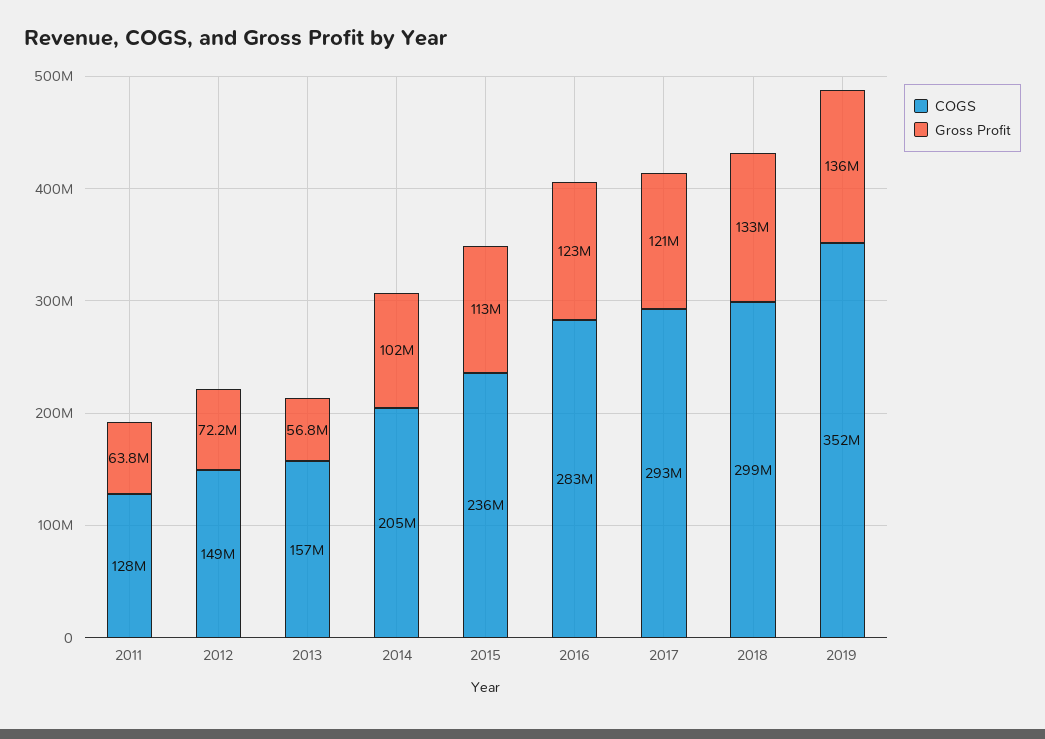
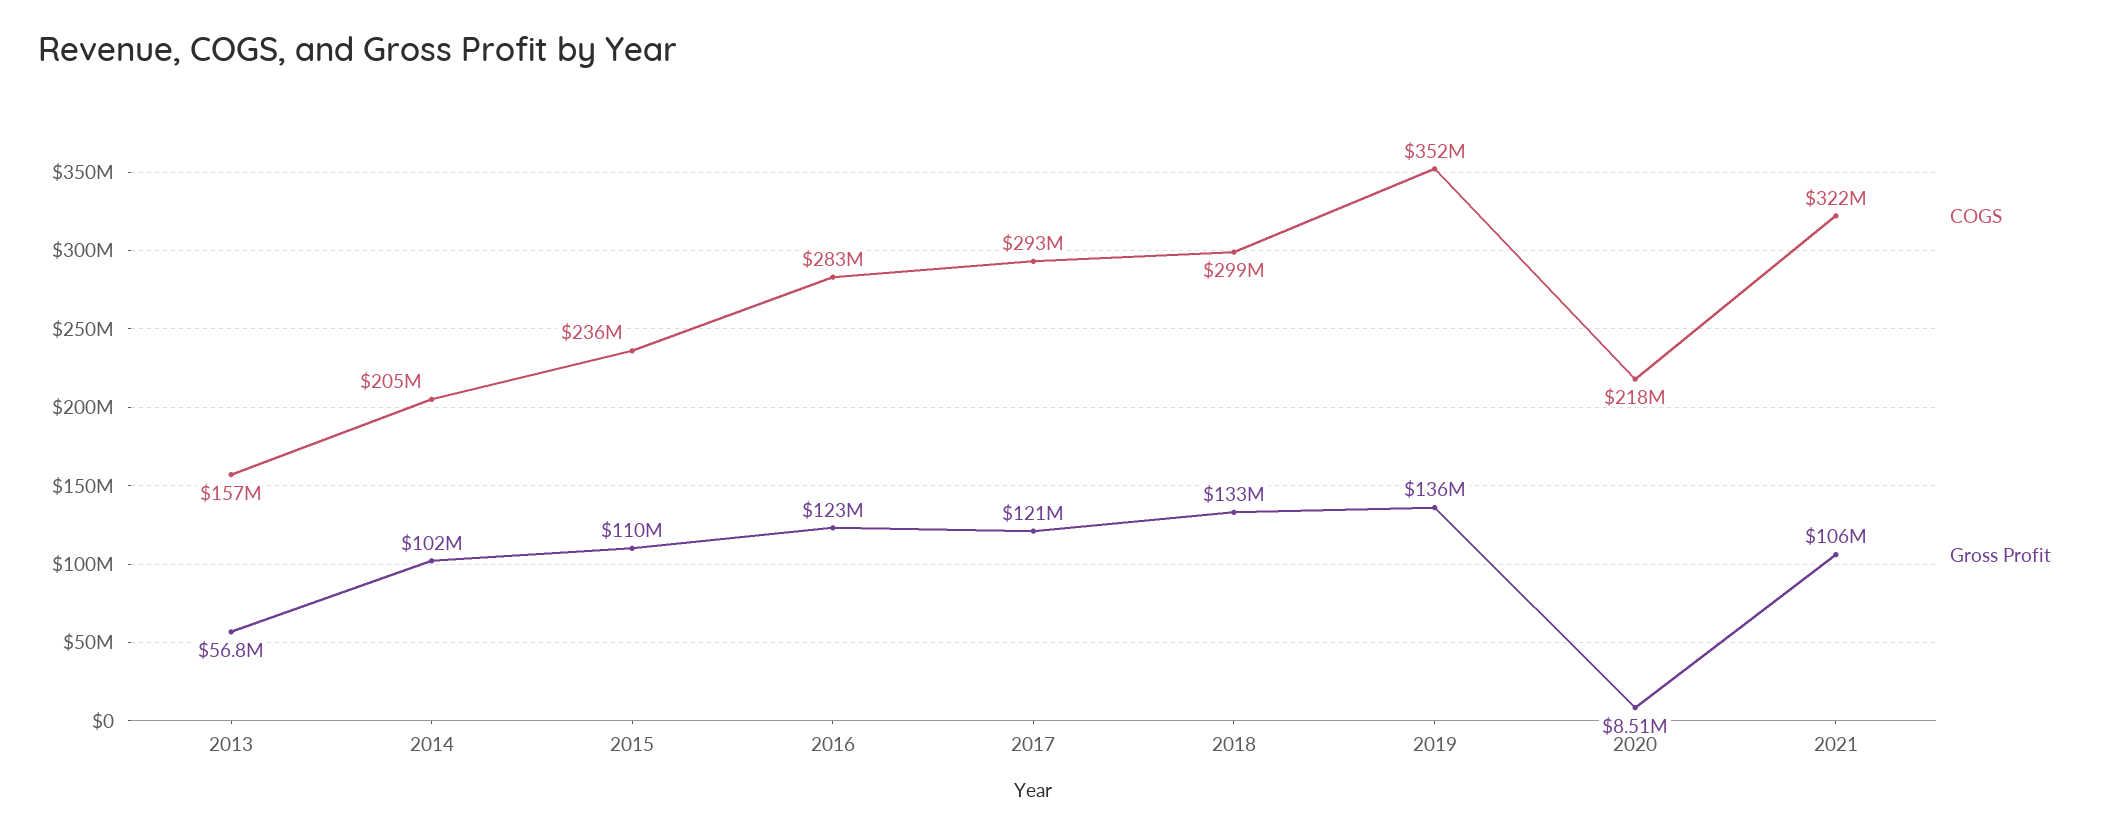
COGS, 2011: 128000000 -> none
Gross Profit, 2011: 63800000 -> none
COGS, 2012: 149000000 -> none
Gross Profit, 2012: 72200000 -> none
Gross Profit, 2015: 113000000 -> 110000000
COGS, 2020: none -> 218000000
Gross Profit, 2020: none -> 8510000
COGS, 2021: none -> 322000000
Gross Profit, 2021: none -> 106000000

